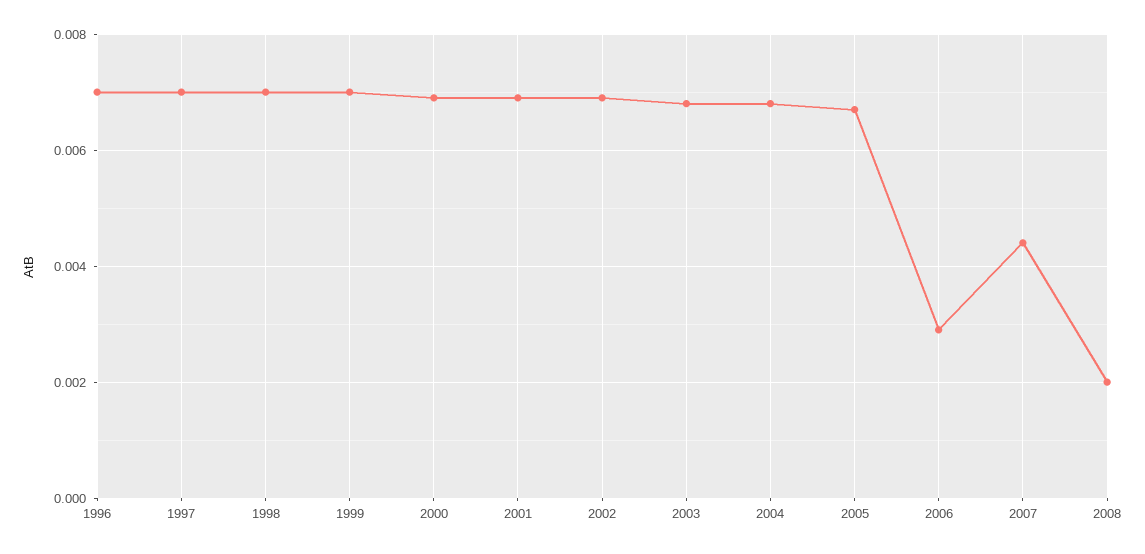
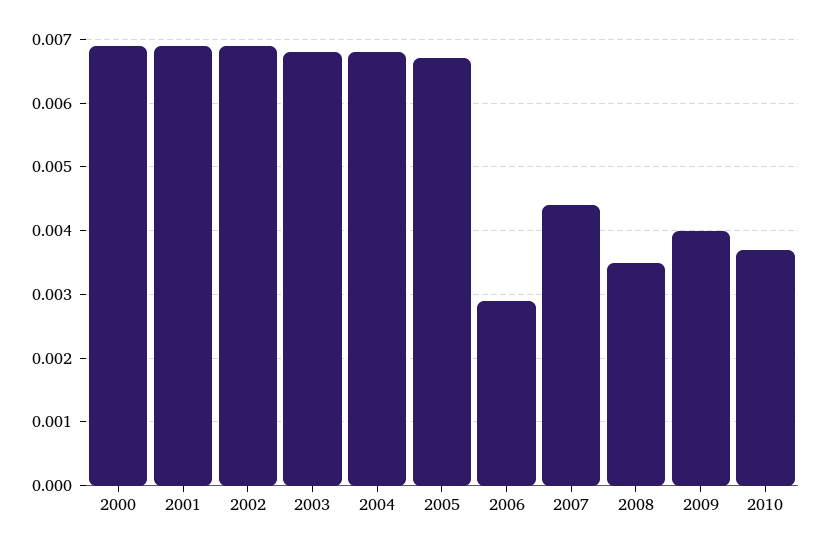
1996: 0.007 -> none
1997: 0.007 -> none
1998: 0.007 -> none
1999: 0.007 -> none
2008: 0.002 -> 0.0035
2009: none -> 0.004
2010: none -> 0.0037

